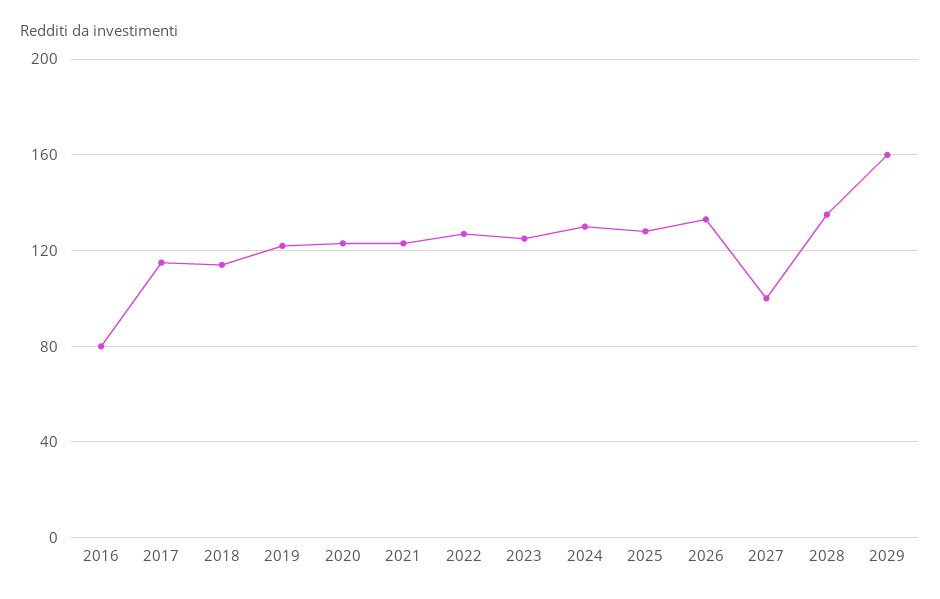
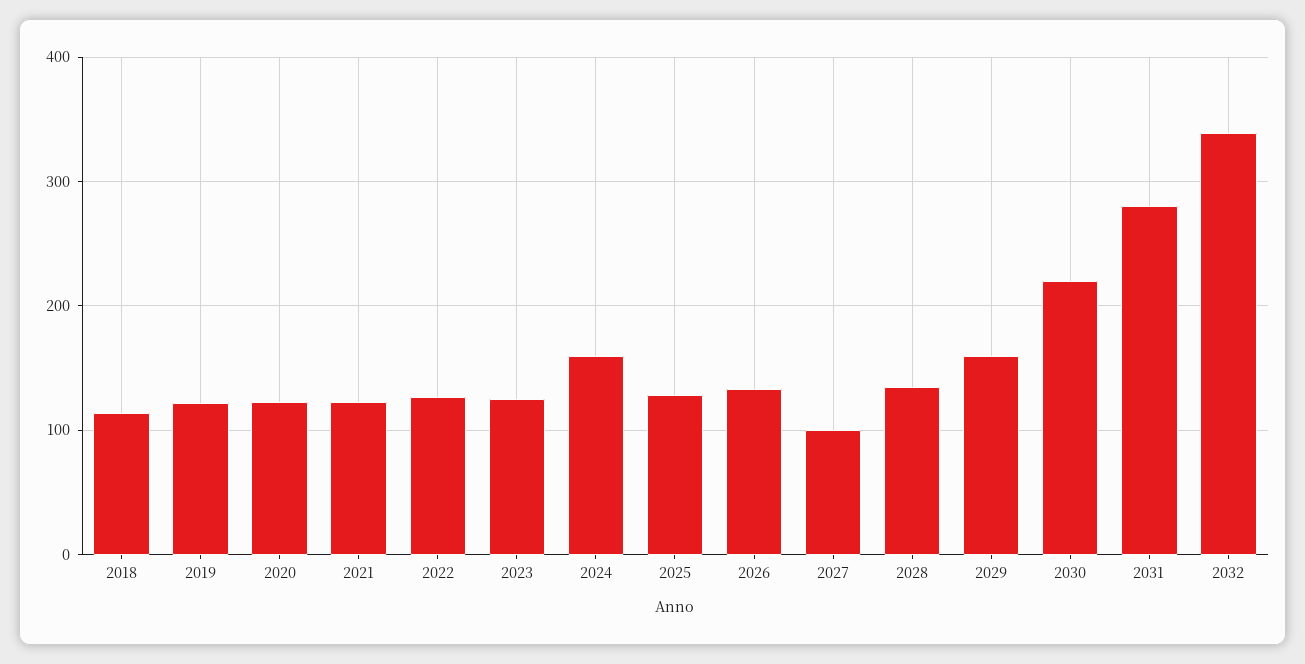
2016: 80 -> none
2017: 115 -> none
2024: 130 -> 160
2030: none -> 220
2031: none -> 280
2032: none -> 340

